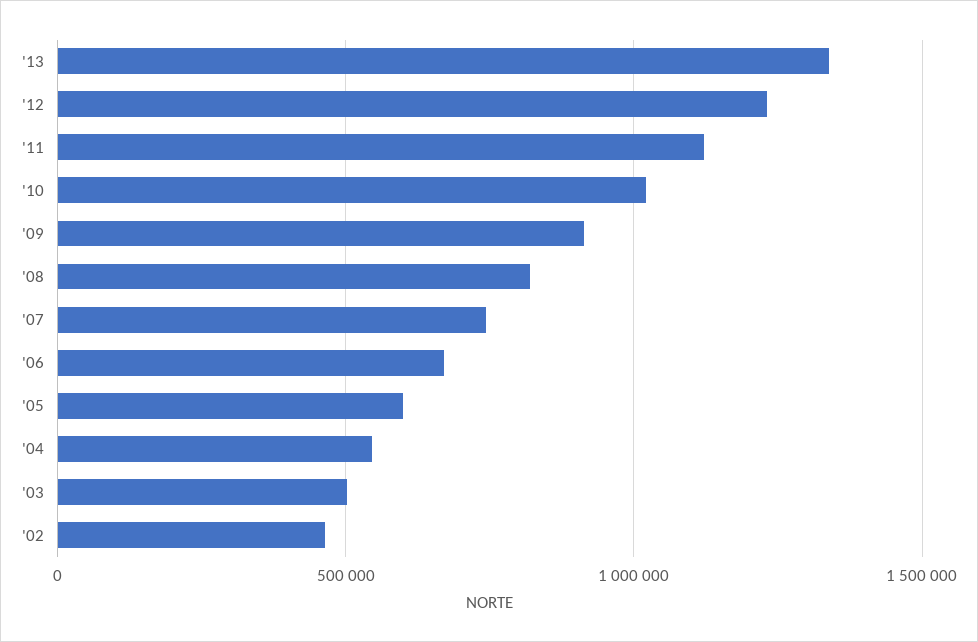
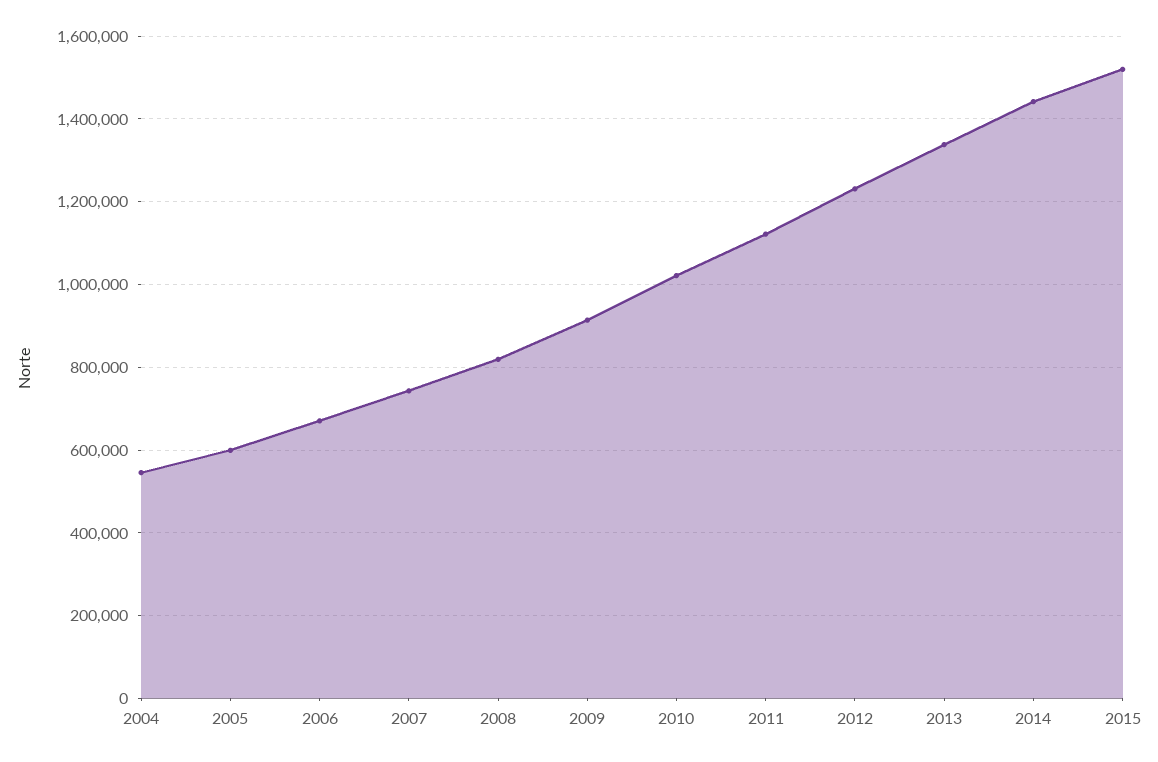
'03: 500000 -> none
'02: 450000 -> none
2014: none -> 1440000
2015: none -> 1520000

